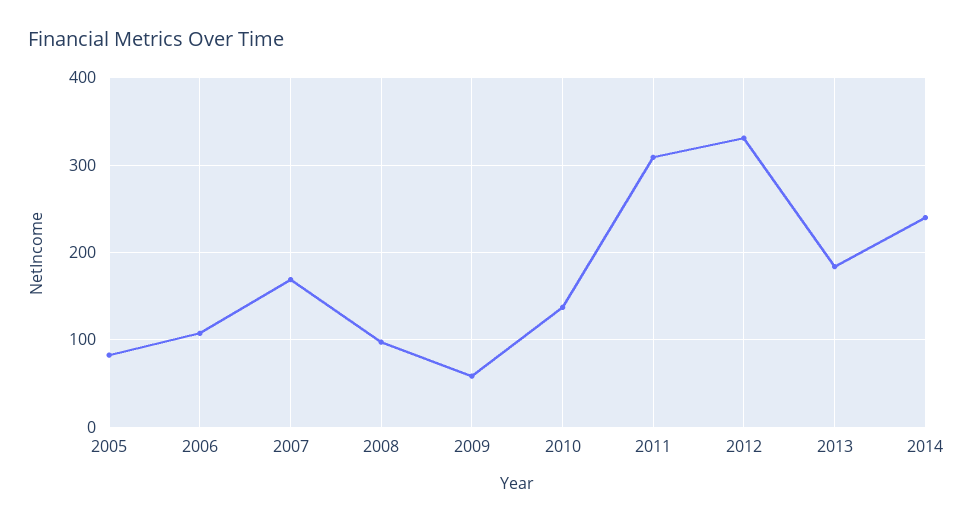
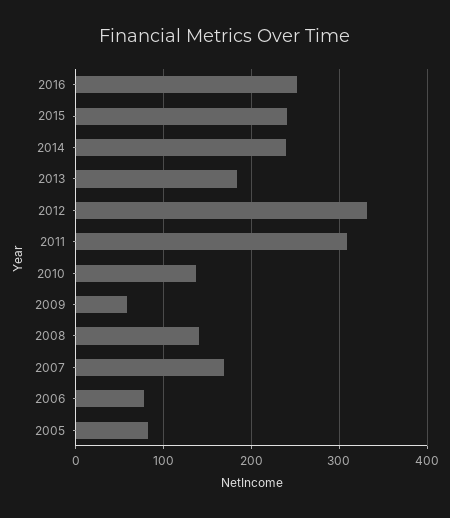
2006: 110 -> 80
2008: 100 -> 140
2016: none -> 250
2015: none -> 240

